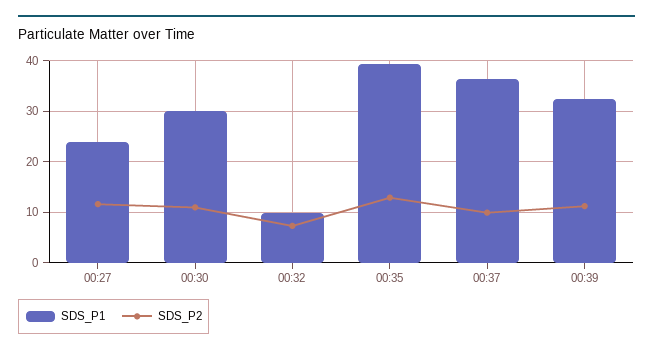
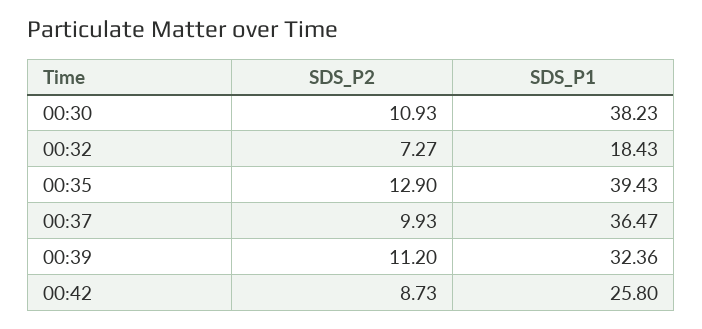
SDS_P1, 00:27: 24 -> none
SDS_P2, 00:27: 12 -> none
SDS_P1, 00:30: 30 -> 38.23
SDS_P1, 00:32: 10 -> 18.43
SDS_P2, 00:42: none -> 8.73
SDS_P1, 00:42: none -> 25.8

